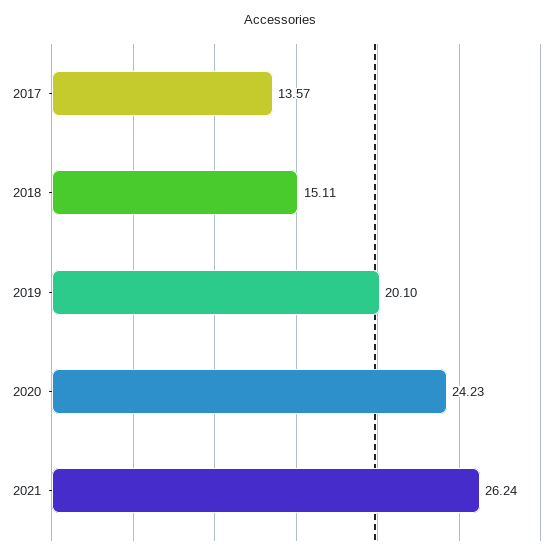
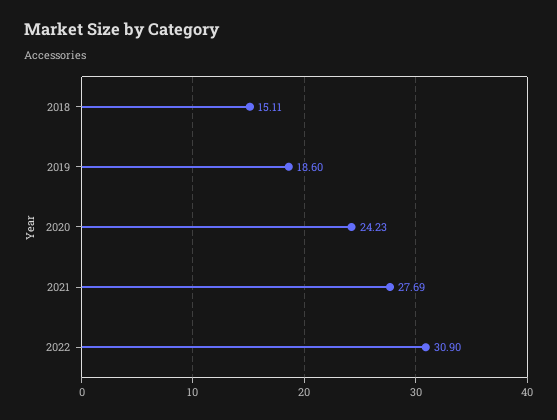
2017: 13.57 -> none
2019: 20.1 -> 18.6
2021: 26.24 -> 27.69
2022: none -> 30.9

